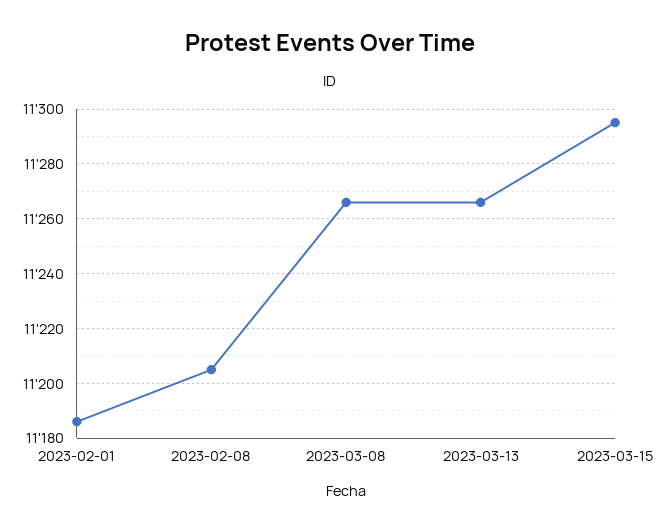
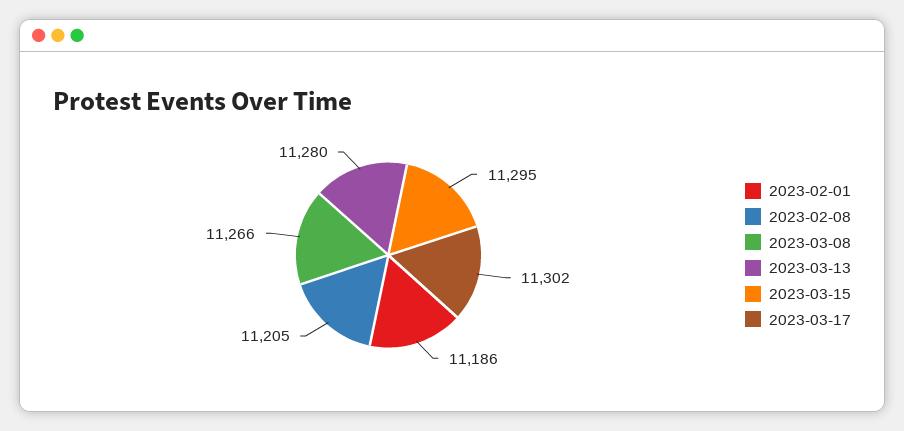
2023-03-13: 11265 -> 11280
2023-03-17: none -> 11302

